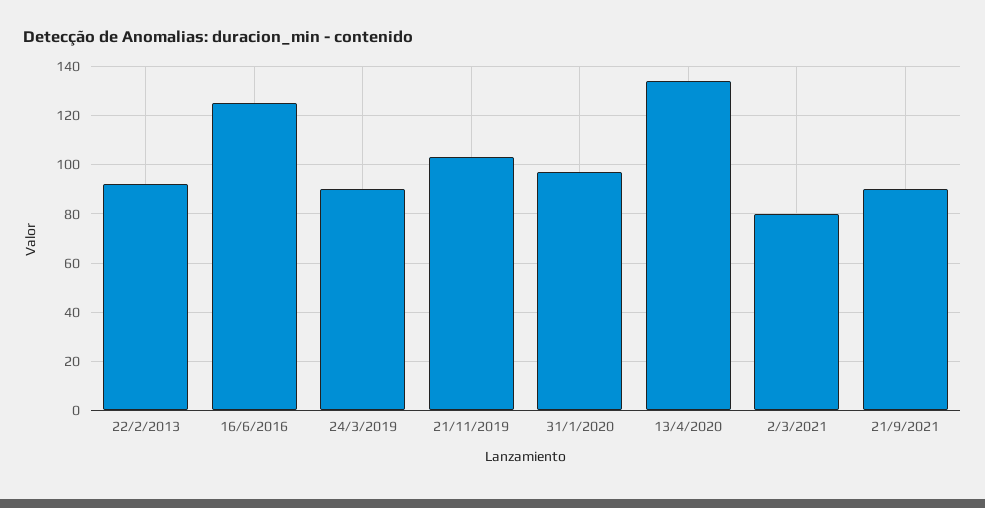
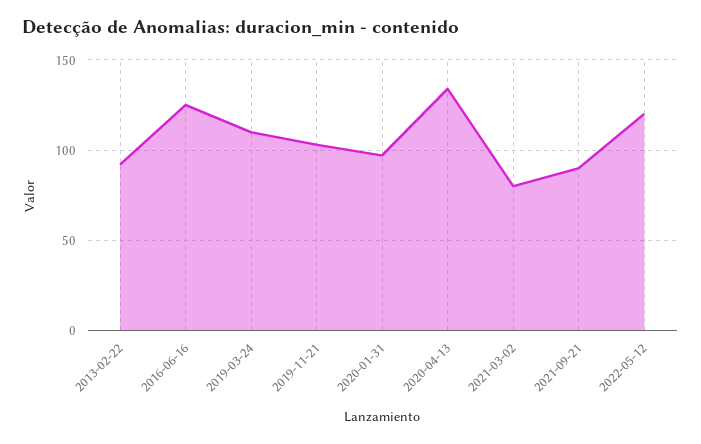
24/3/2019: 90 -> 110
2022-05-12: none -> 120

